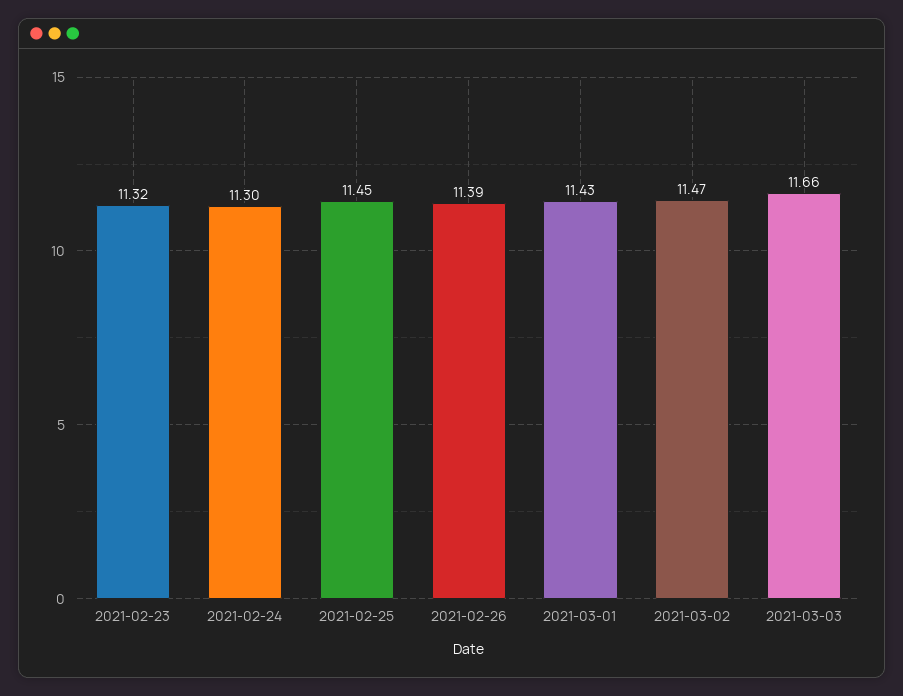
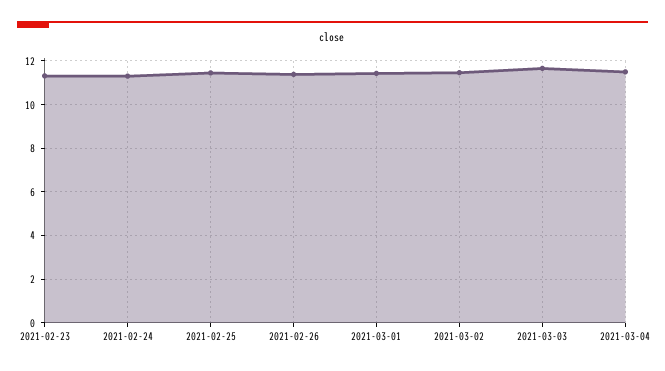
2021-03-04: none -> 11.5

